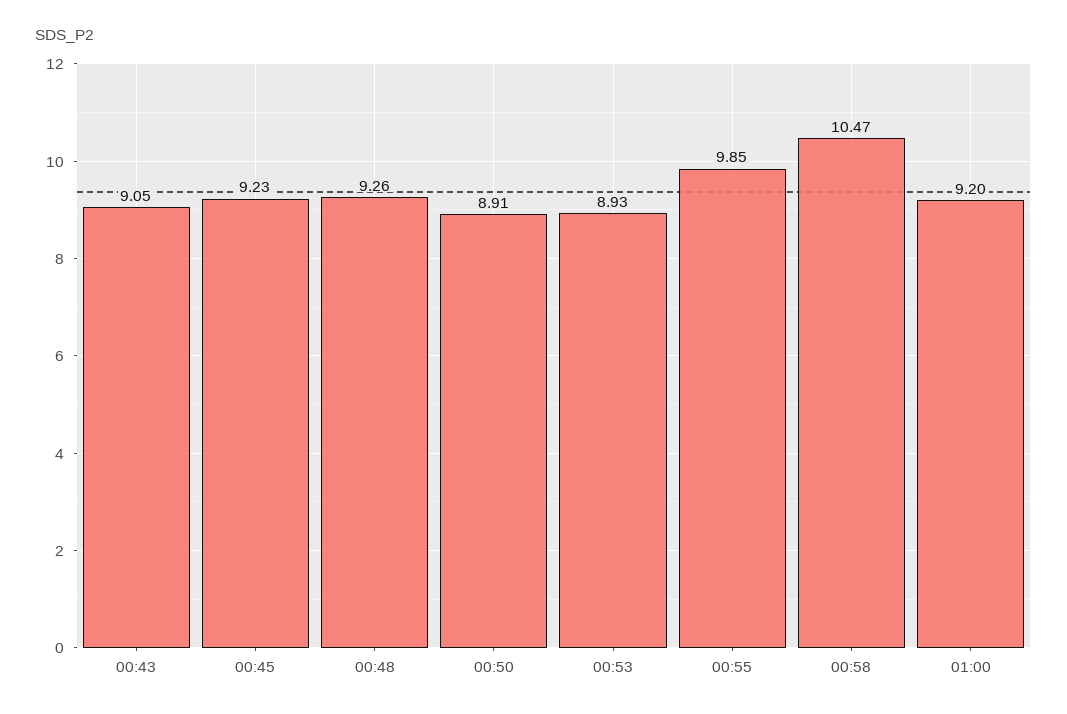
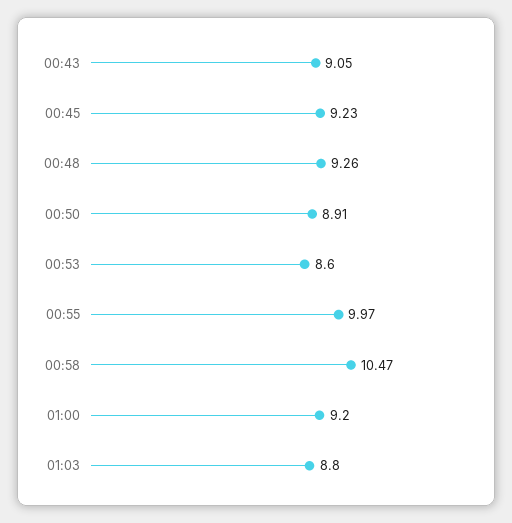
00:53: 8.93 -> 8.6
00:55: 9.85 -> 9.97
01:03: none -> 8.8

